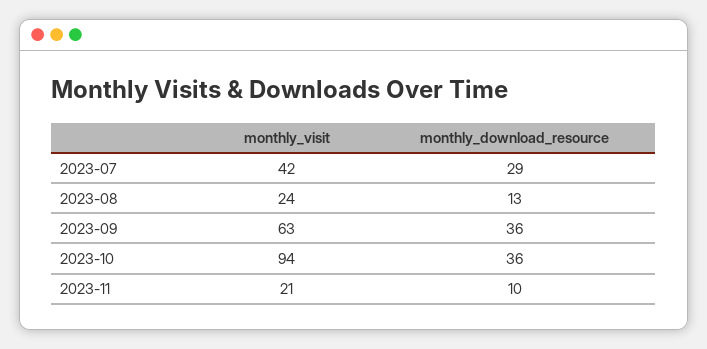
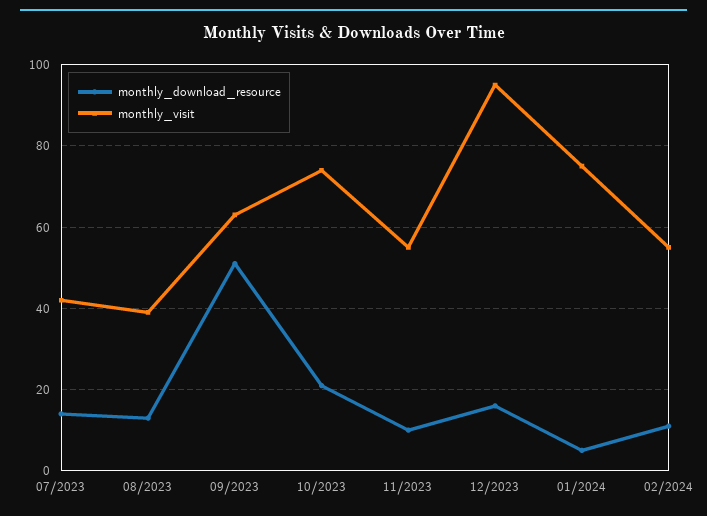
monthly_download_resource, 2023-07: 29 -> 15
monthly_visit, 2023-08: 24 -> 40
monthly_download_resource, 2023-09: 36 -> 50
monthly_visit, 2023-10: 94 -> 75
monthly_download_resource, 2023-10: 36 -> 20
monthly_visit, 2023-11: 21 -> 55
monthly_download_resource, 12/2023: none -> 15
monthly_visit, 12/2023: none -> 95
monthly_download_resource, 01/2024: none -> 5
monthly_visit, 01/2024: none -> 75
monthly_download_resource, 02/2024: none -> 10
monthly_visit, 02/2024: none -> 55

